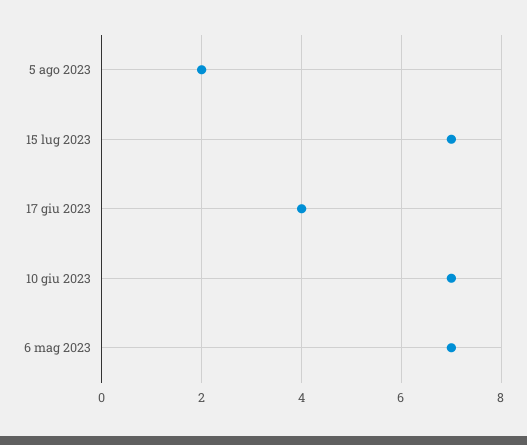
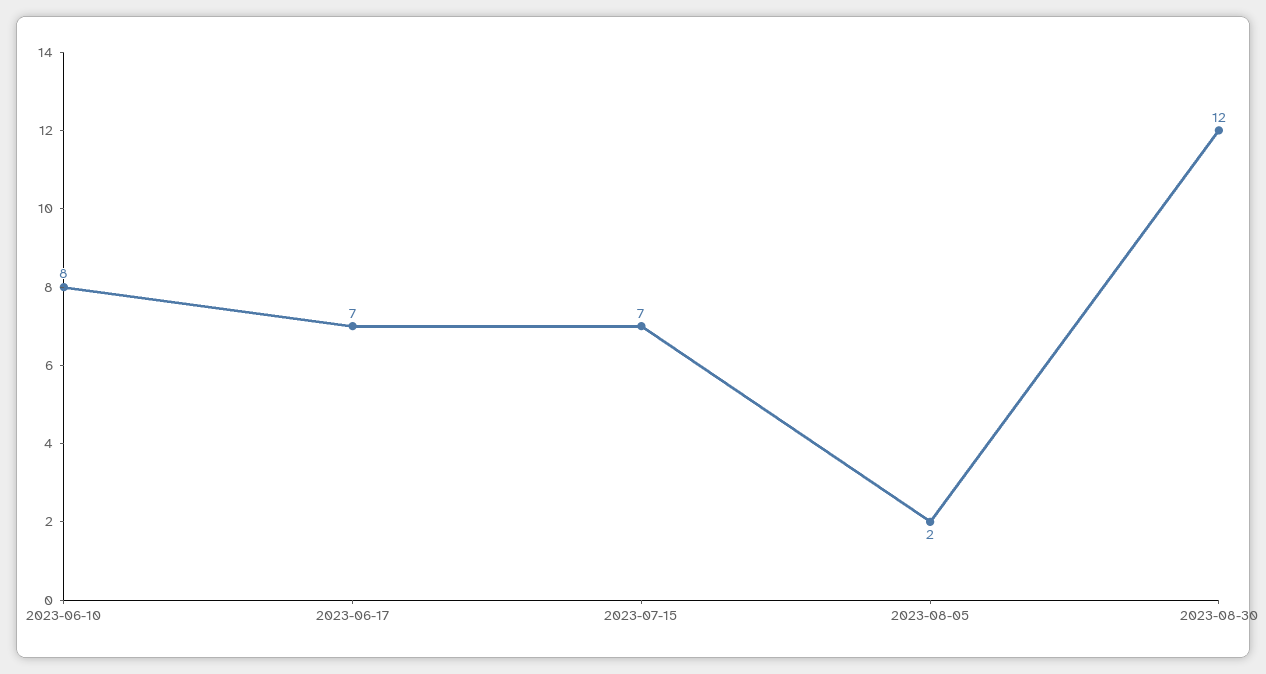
17 giu 2023: 4 -> 7
10 giu 2023: 7 -> 8
6 mag 2023: 7 -> none
2023-08-30: none -> 12

